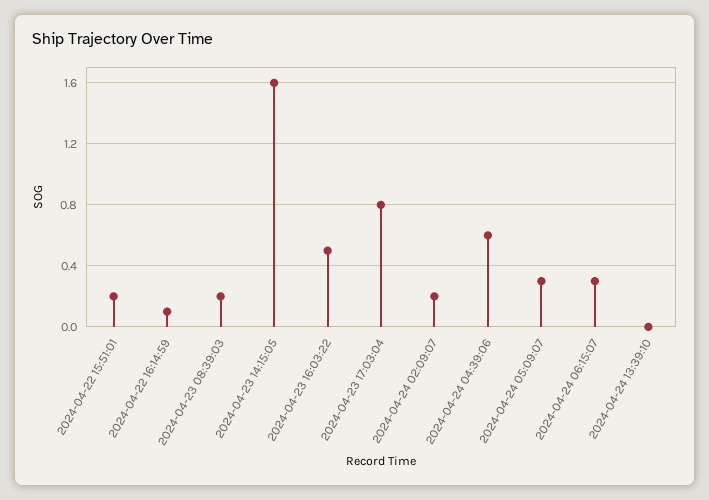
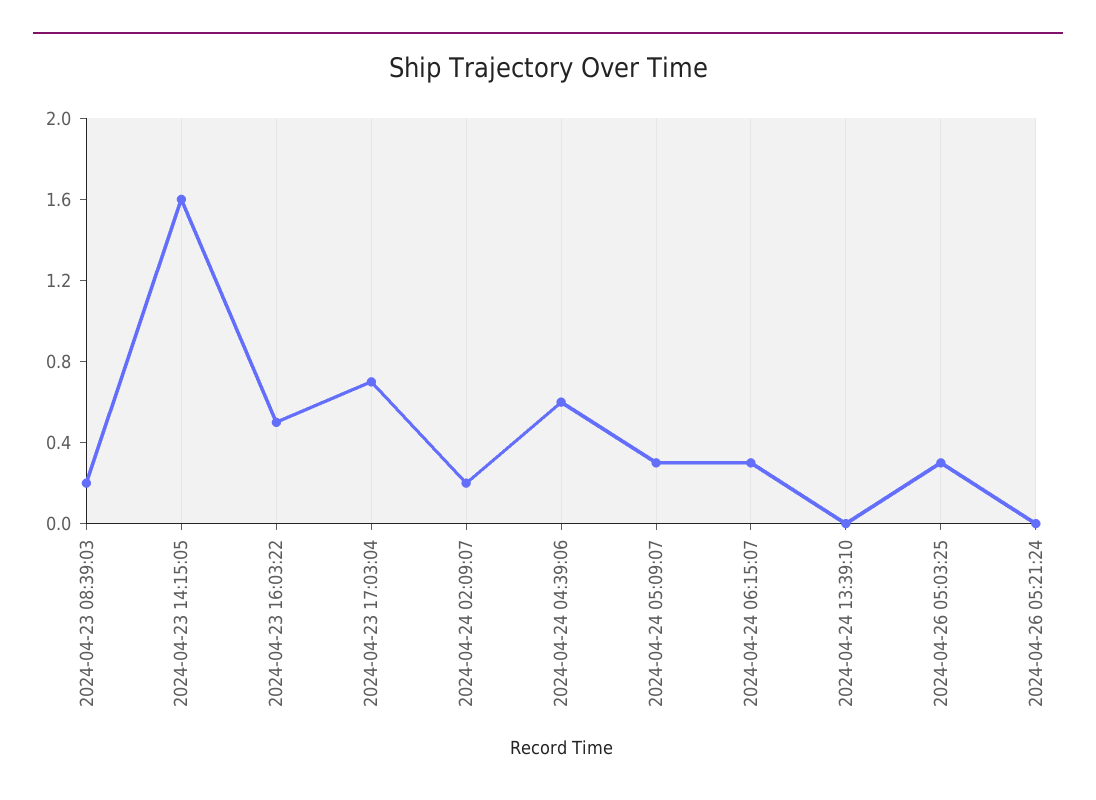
2024-04-22 15:51:01: 0.2 -> none
2024-04-22 16:14:59: 0.1 -> none
2024-04-23 17:03:04: 0.8 -> 0.7
2024-04-26 05:03:25: none -> 0.3
2024-04-26 05:21:24: none -> 0

